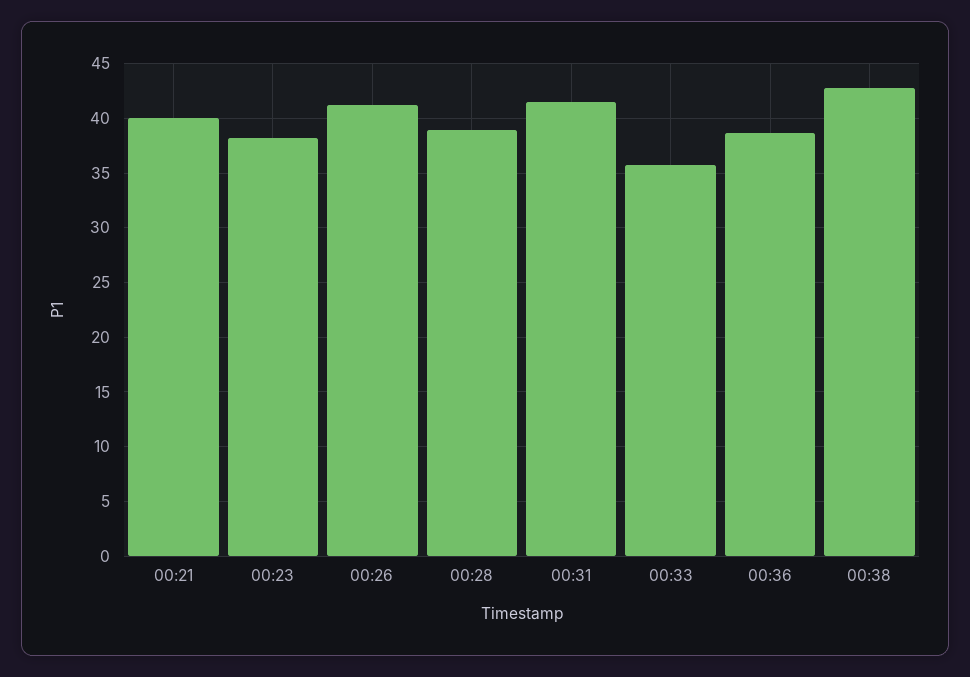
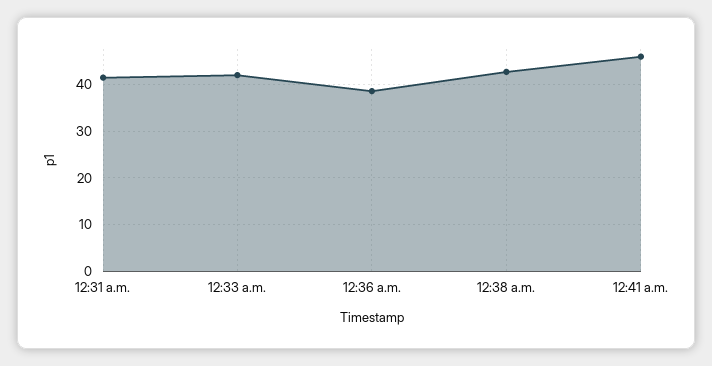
00:21: 40 -> none
00:23: 38 -> none
00:26: 41 -> none
00:28: 39 -> none
00:33: 36 -> 42
12:41 a.m.: none -> 46

